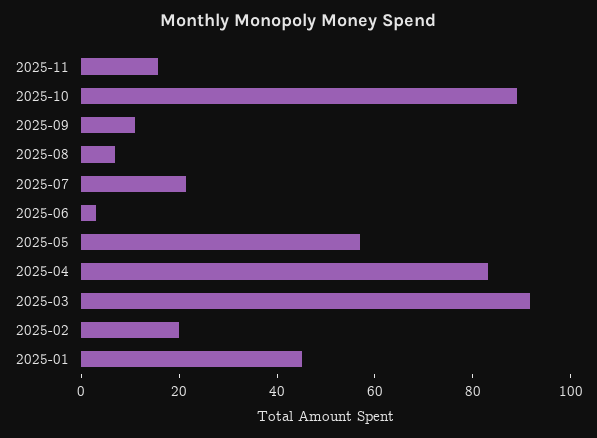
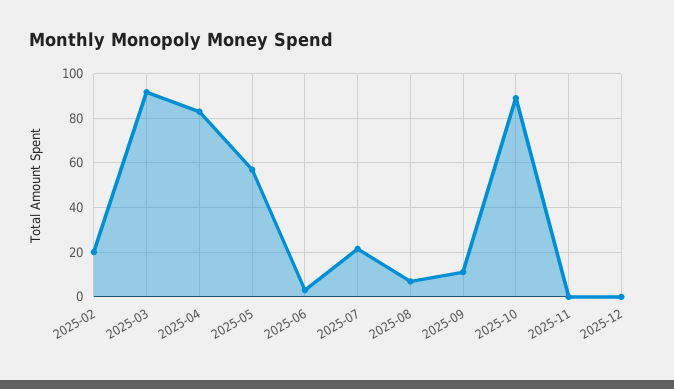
2025-11: 15 -> 0
2025-01: 45 -> none
2025-12: none -> 0

